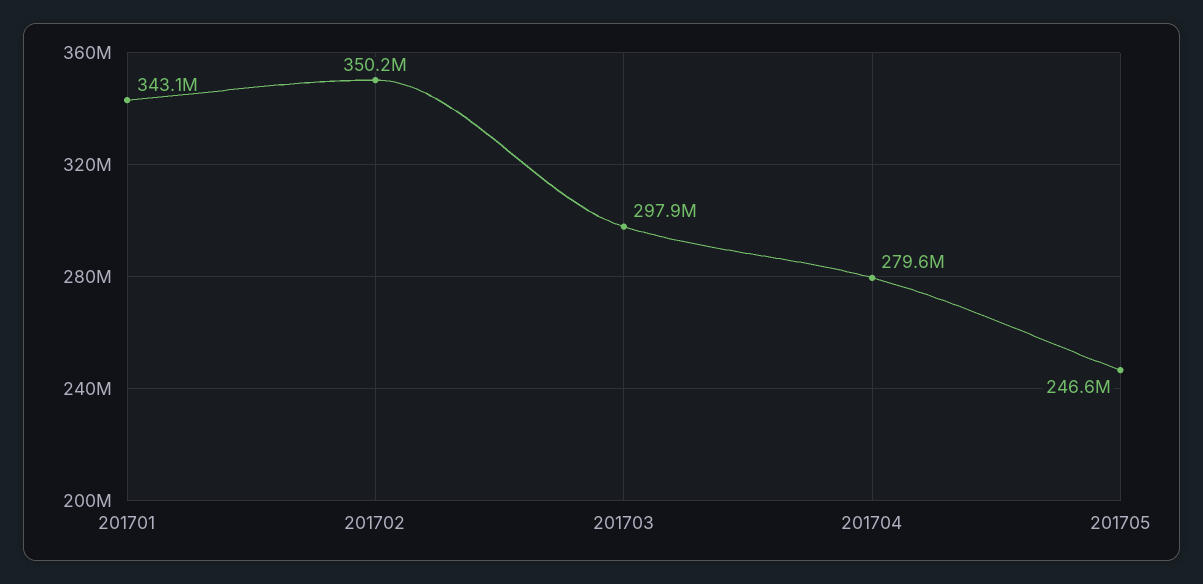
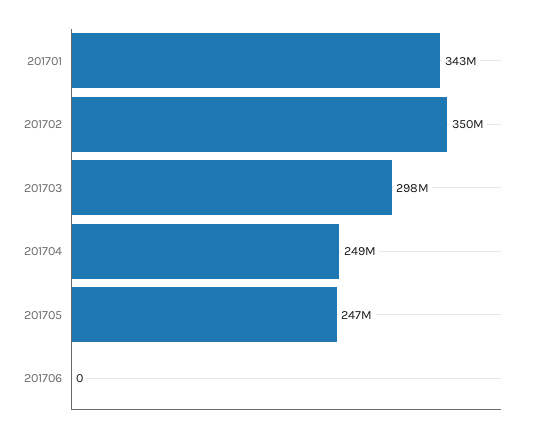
201704: 279600000 -> 249000000
201706: none -> 0

